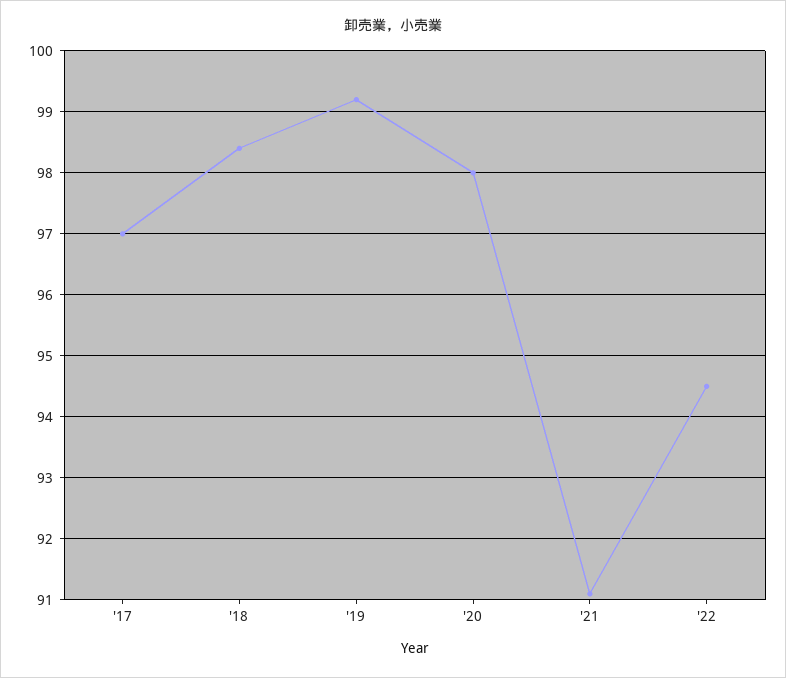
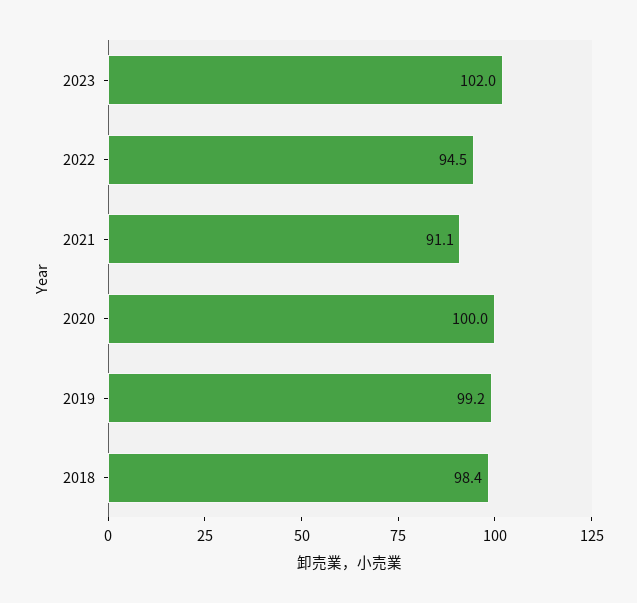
'17: 97 -> none
'20: 98 -> 100
2023: none -> 102

